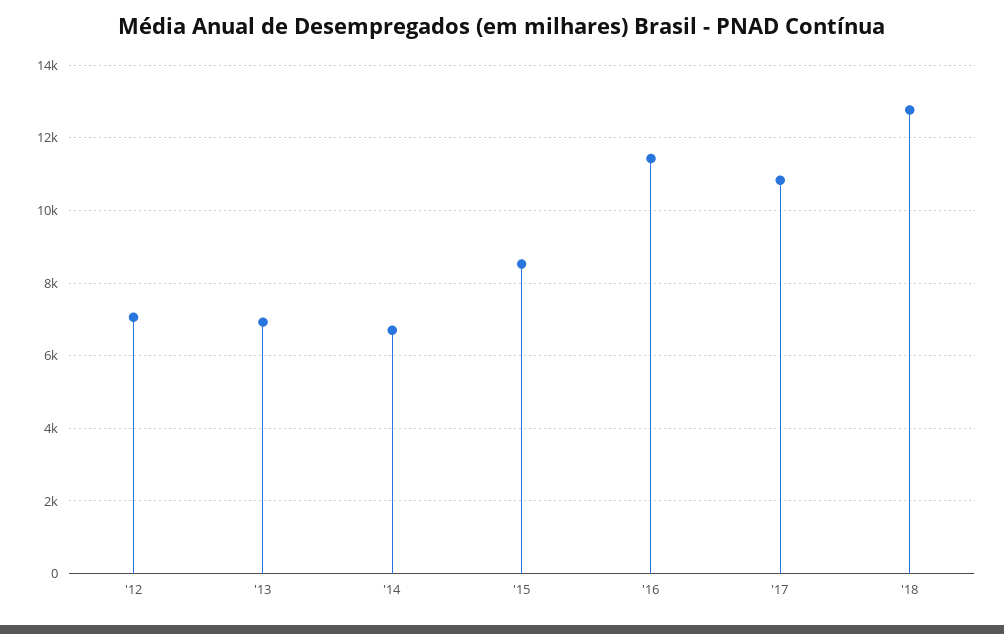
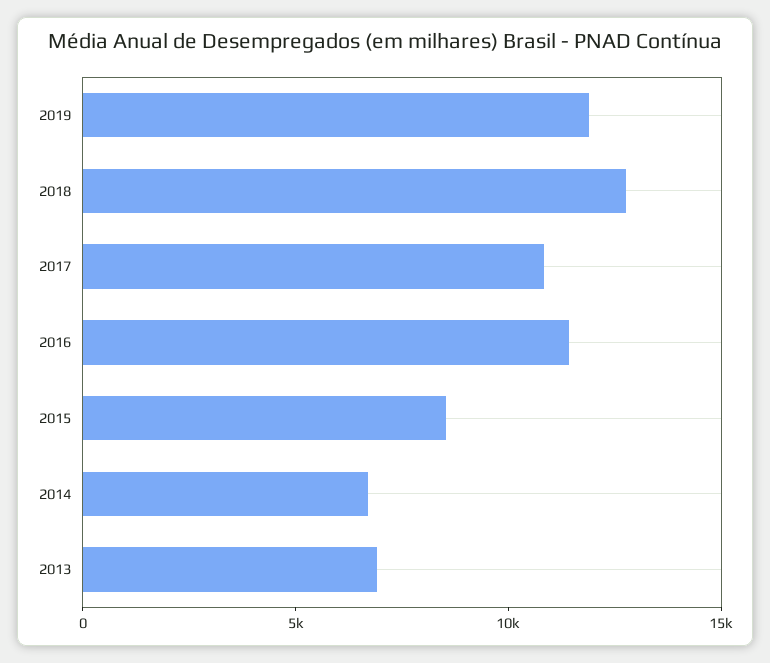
'12: 7000 -> none
2019: none -> 12000

